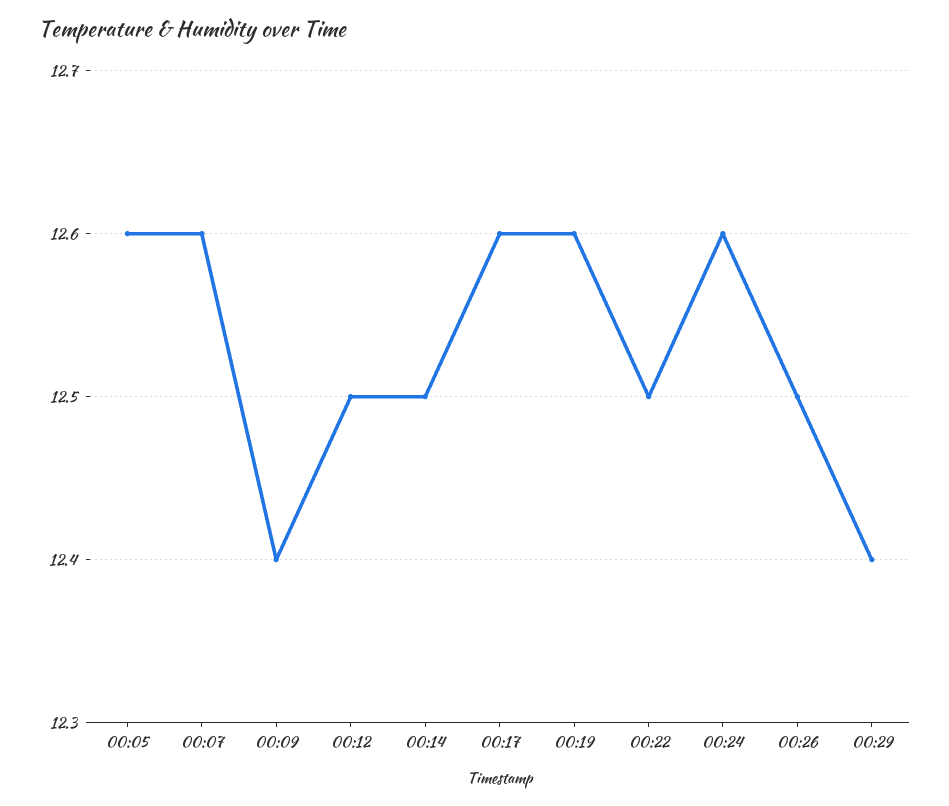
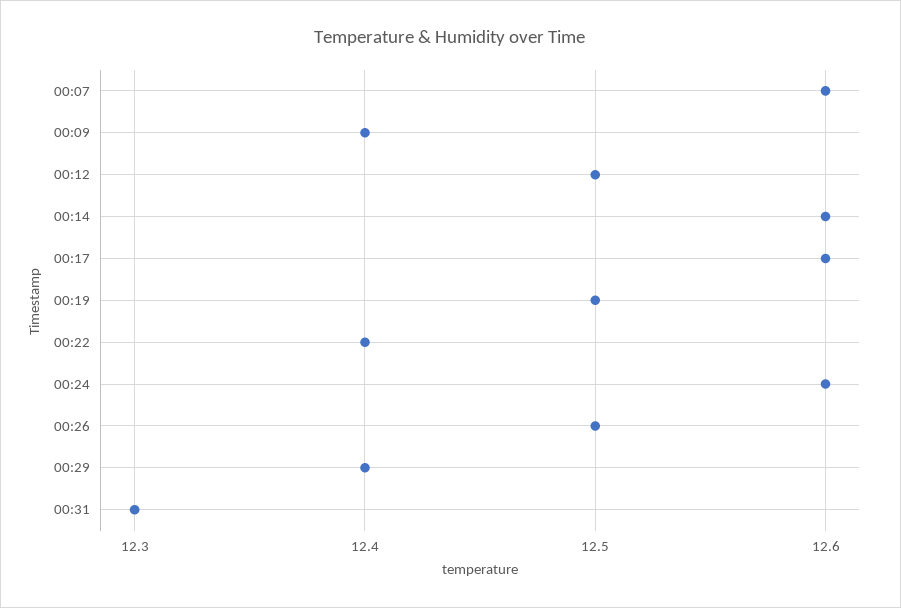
00:05: 12.6 -> none
00:14: 12.5 -> 12.6
00:19: 12.6 -> 12.5
00:22: 12.5 -> 12.4
00:31: none -> 12.3

